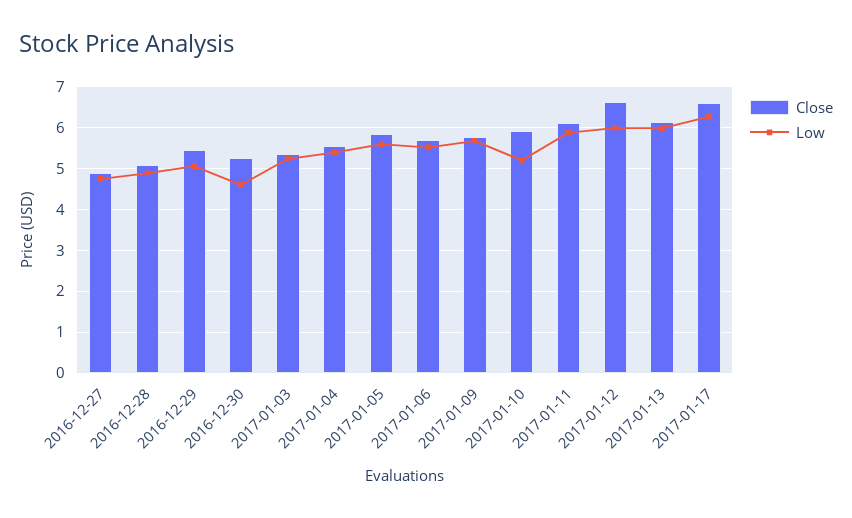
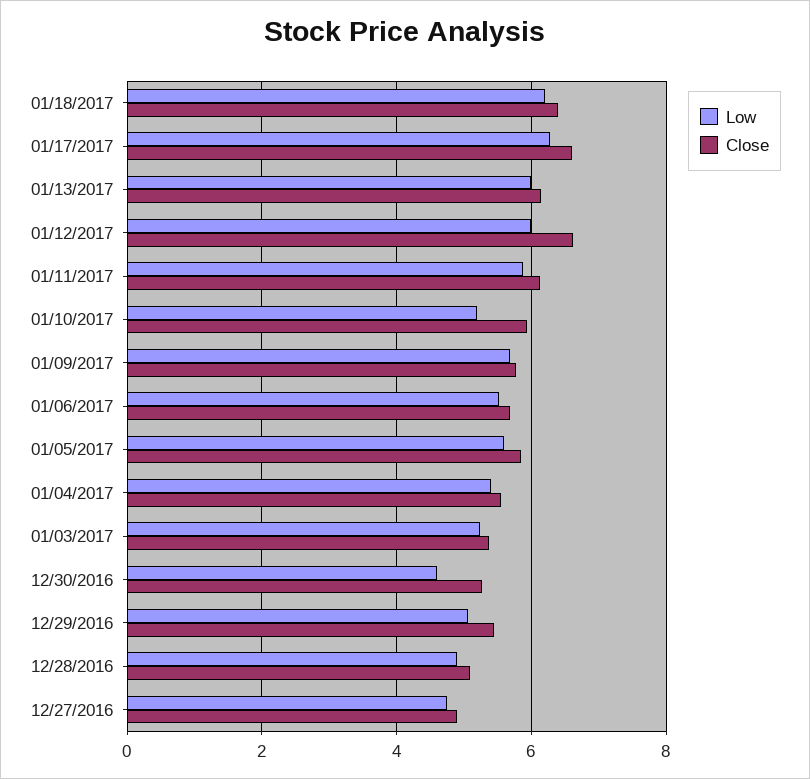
Low, 01/18/2017: none -> 6.2
Close, 01/18/2017: none -> 6.4

